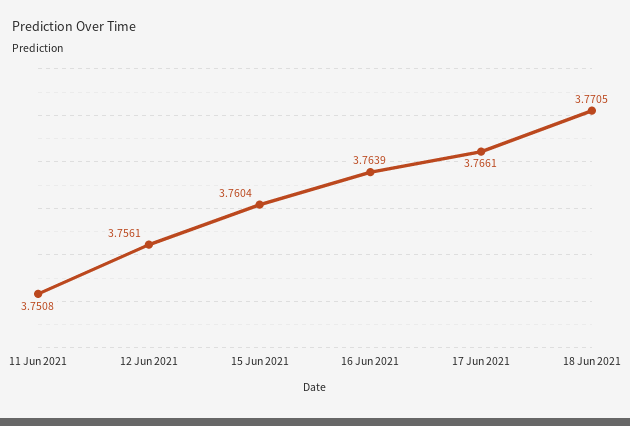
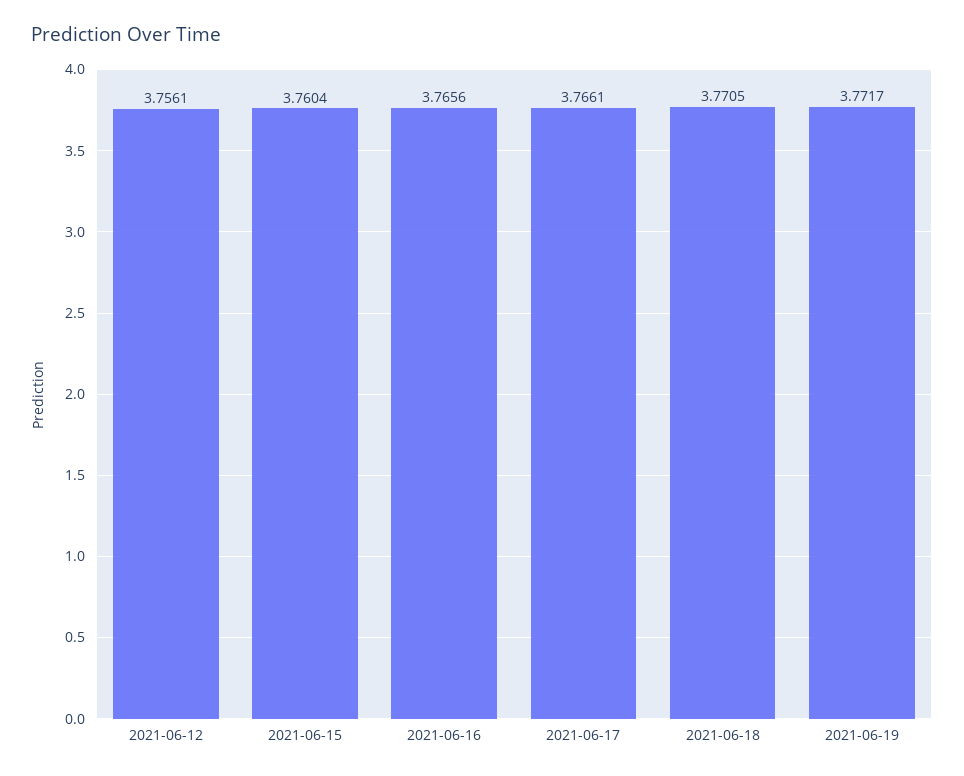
11 Jun 2021: 3.7508 -> none
16 Jun 2021: 3.7639 -> 3.7656
2021-06-19: none -> 3.7717

